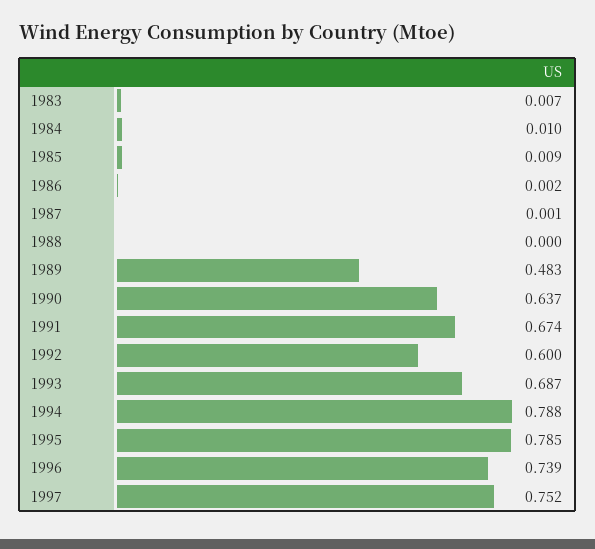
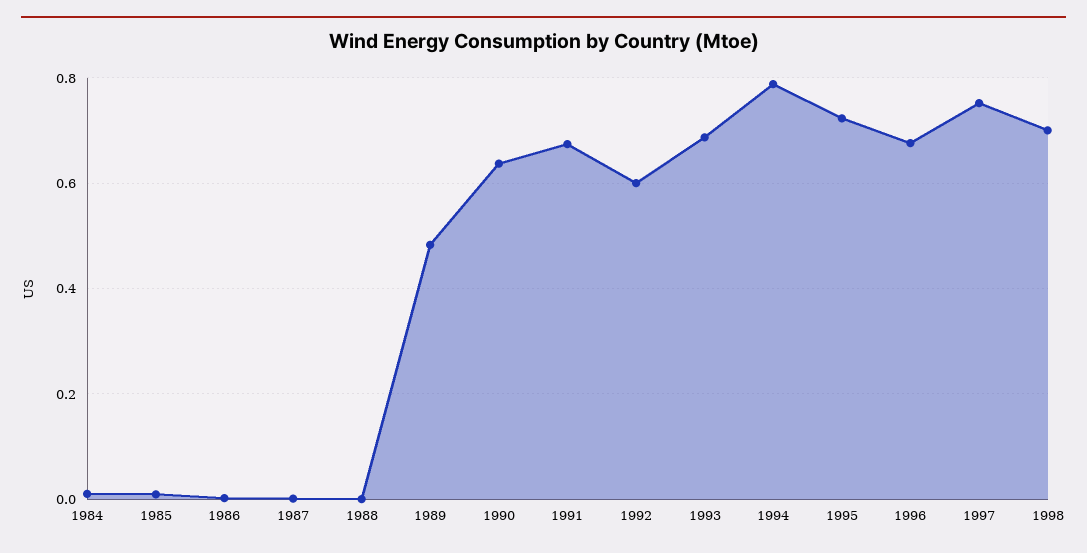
1983: 0.007 -> none
1995: 0.785 -> 0.72
1996: 0.739 -> 0.68
1998: none -> 0.7

